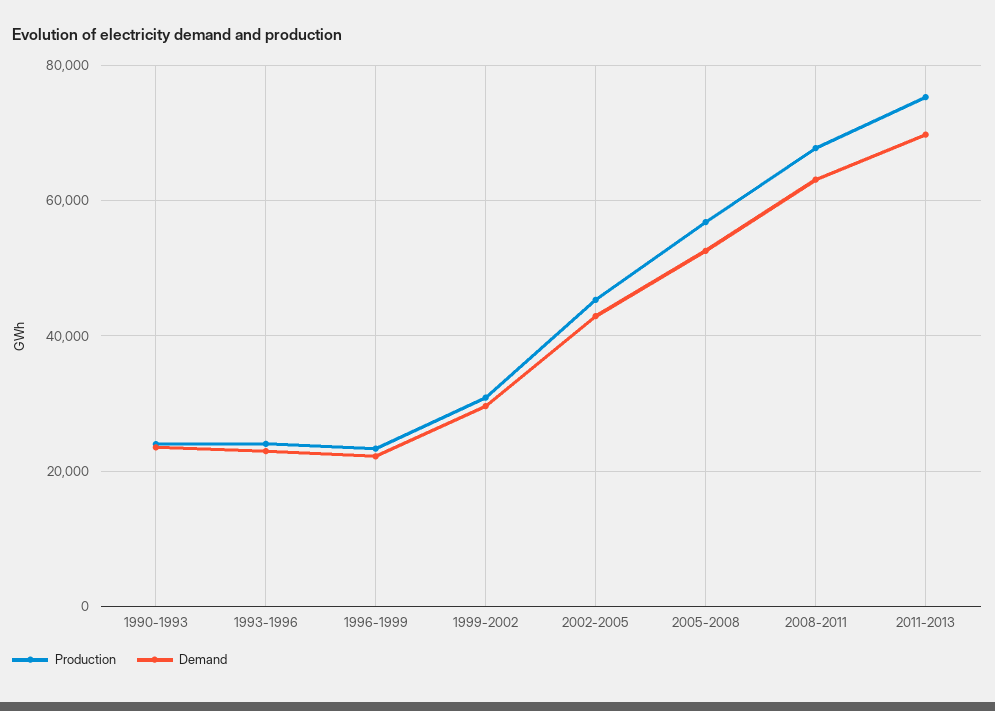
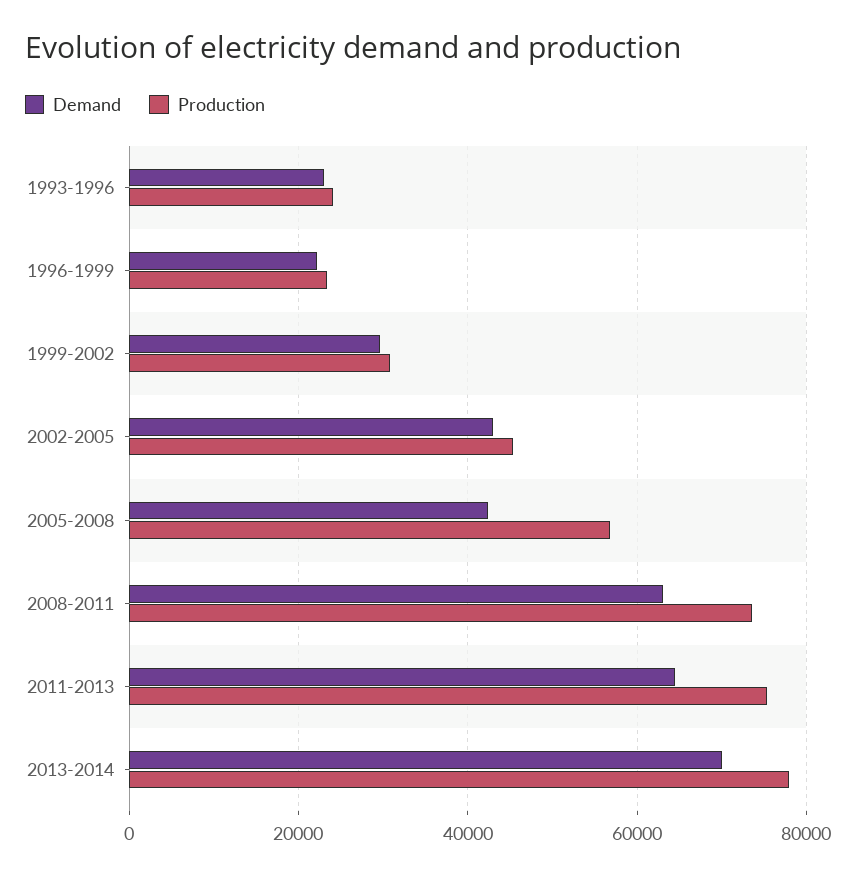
Production, 1990-1993: 24000 -> none
Demand, 1990-1993: 24000 -> none
Demand, 2005-2008: 52000 -> 42000
Production, 2008-2011: 68000 -> 74000
Demand, 2011-2013: 70000 -> 64000
Demand, 2013-2014: none -> 70000
Production, 2013-2014: none -> 78000

